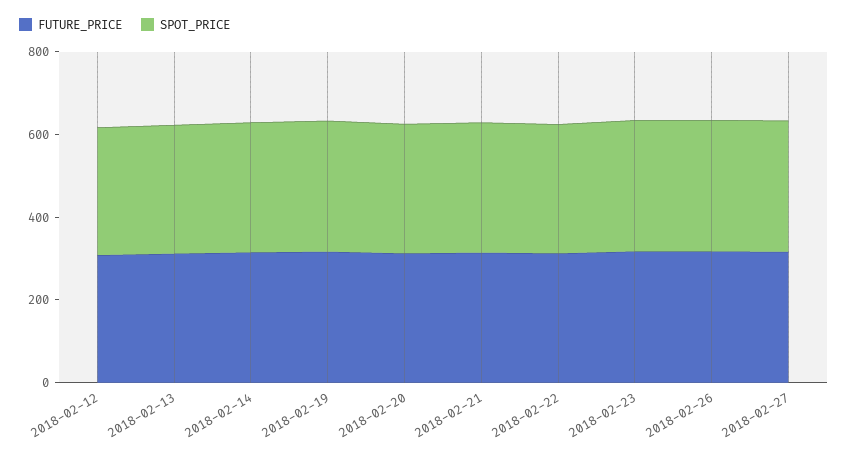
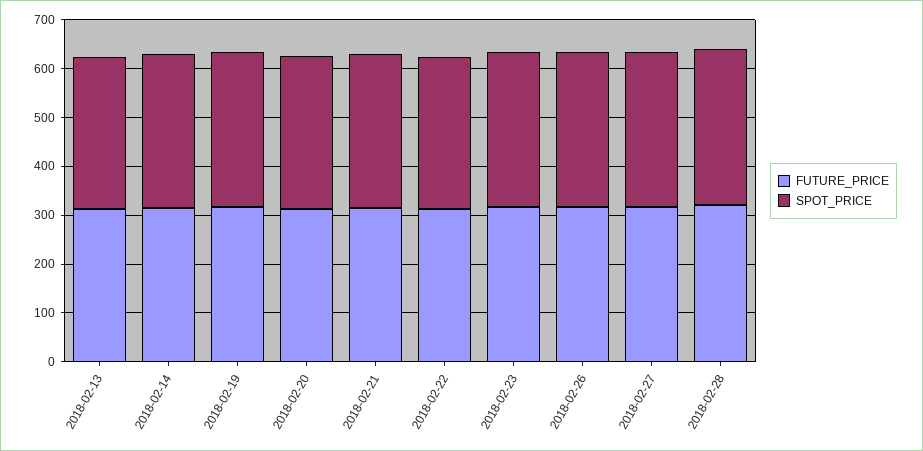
FUTURE_PRICE, 2018-02-12: 300 -> none
SPOT_PRICE, 2018-02-12: 300 -> none
FUTURE_PRICE, 2018-02-28: none -> 320
SPOT_PRICE, 2018-02-28: none -> 320

